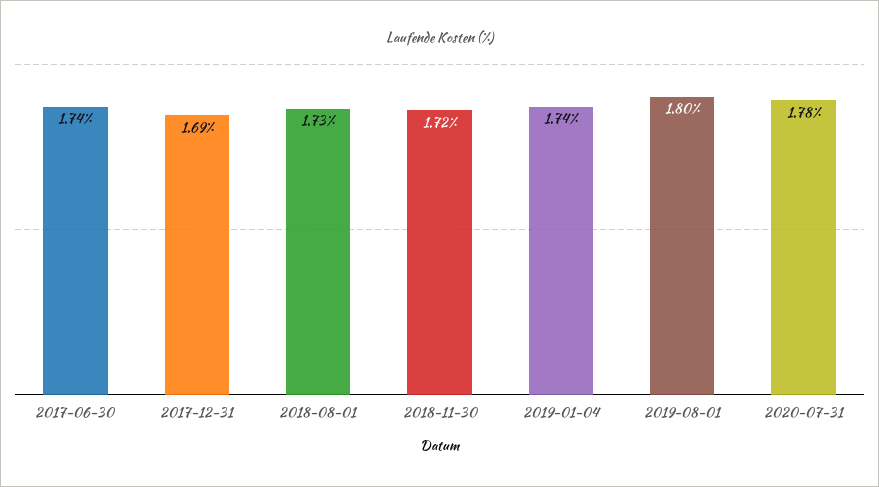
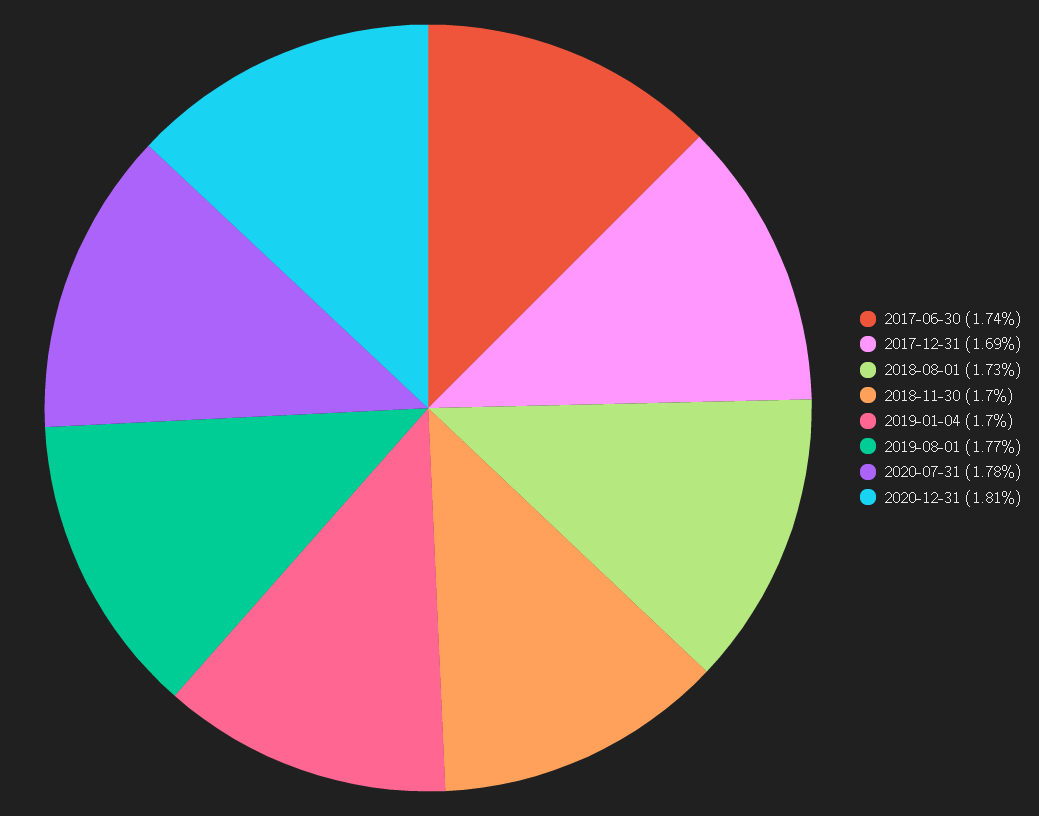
2018-11-30: 1.72 -> 1.7
2019-01-04: 1.74 -> 1.7
2019-08-01: 1.8 -> 1.77
2020-12-31: none -> 1.81

